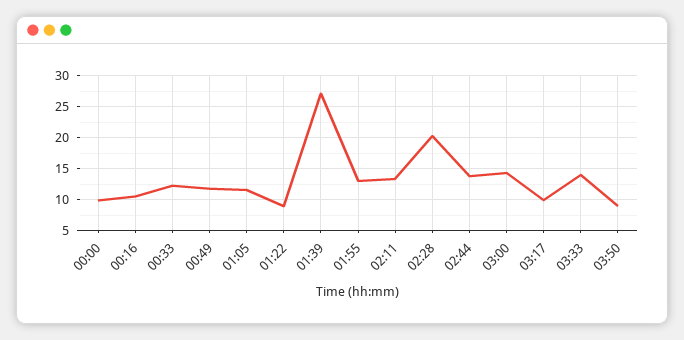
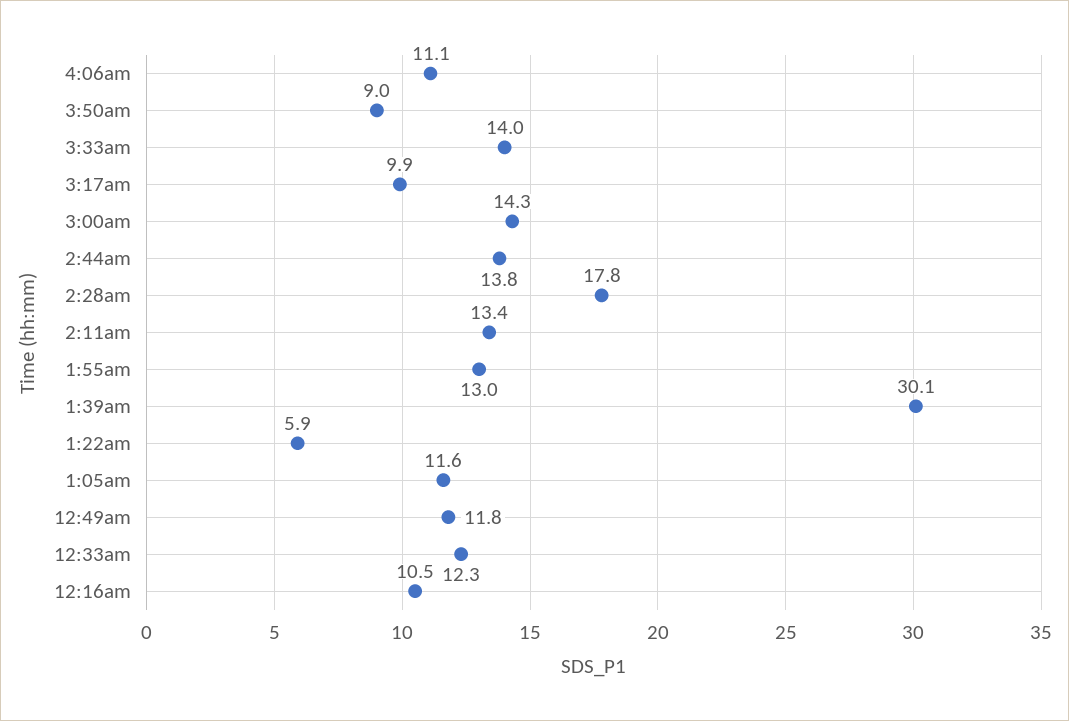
00:00: 10 -> none
01:22: 9 -> 5.9
01:39: 27 -> 30.1
02:28: 20 -> 17.8
4:06am: none -> 11.1

